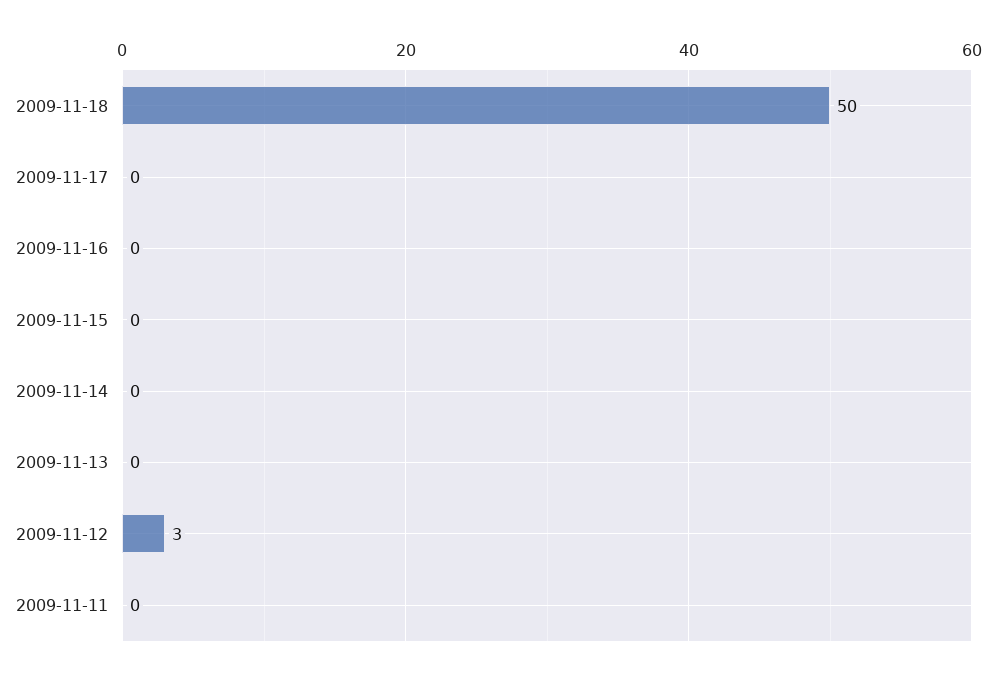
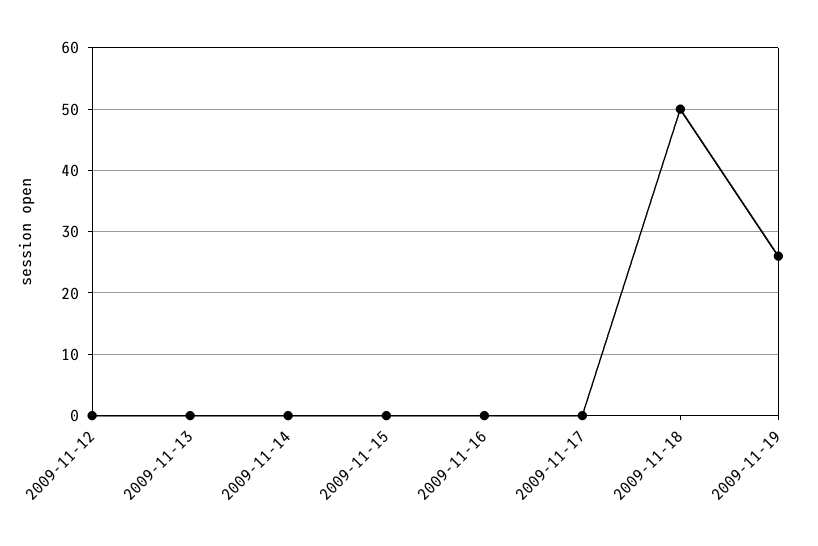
2009-11-12: 3 -> 0
2009-11-11: 0 -> none
2009-11-19: none -> 26

